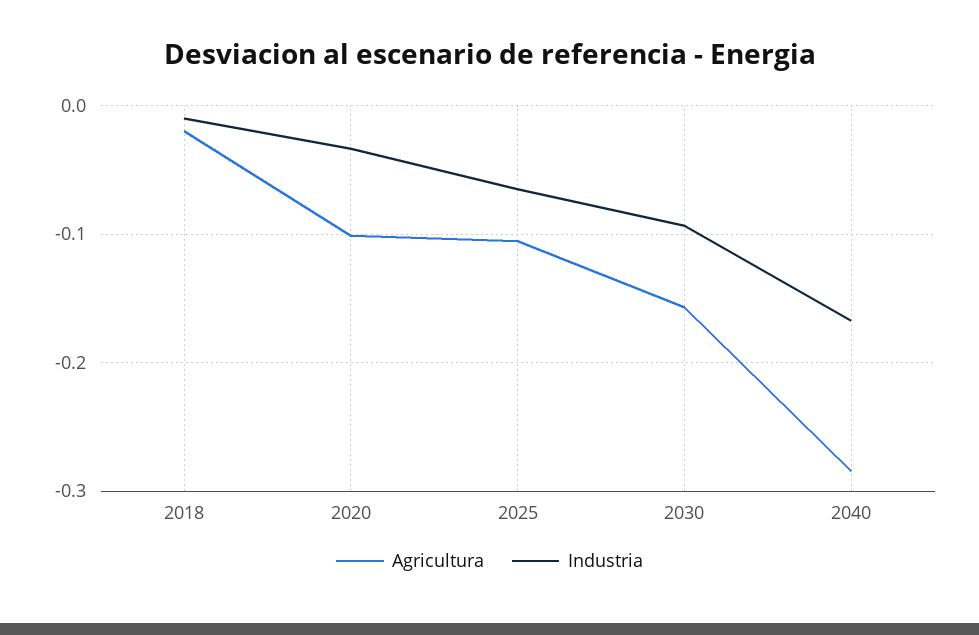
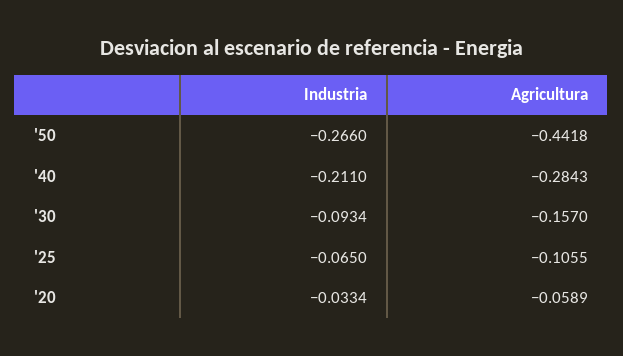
Agricultura, 2018: -0.02 -> none
Industria, 2018: -0.01 -> none
Agricultura, 2020: -0.1 -> -0.0589
Industria, 2040: -0.17 -> -0.211
Industria, '50: none -> -0.266
Agricultura, '50: none -> -0.4418

